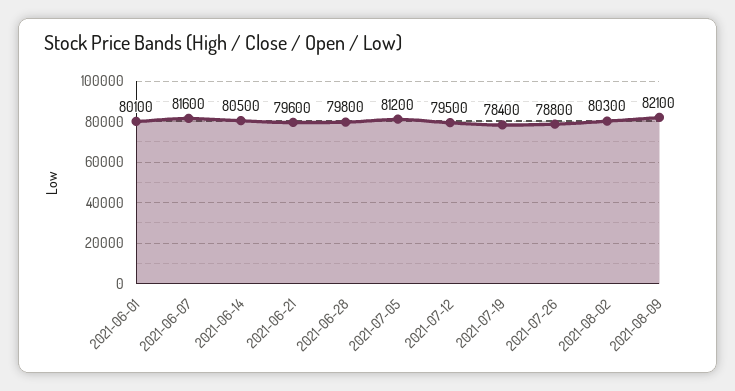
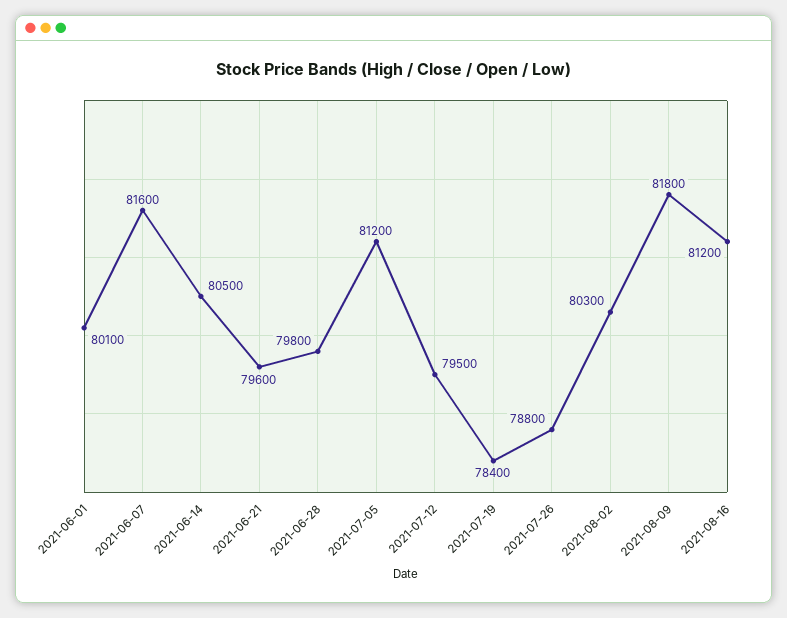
2021-08-09: 82100 -> 81800
2021-08-16: none -> 81200

